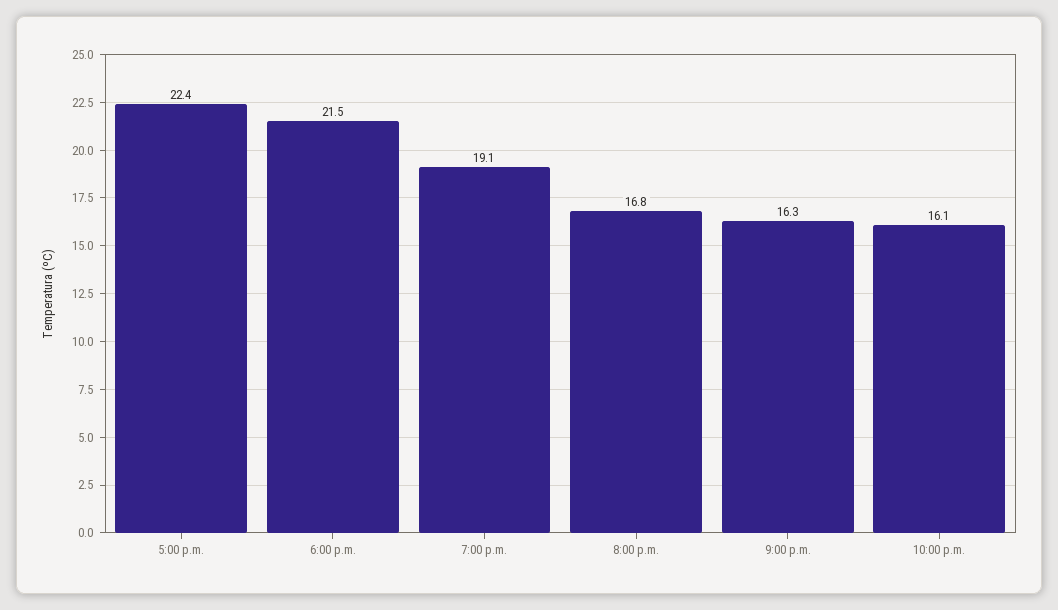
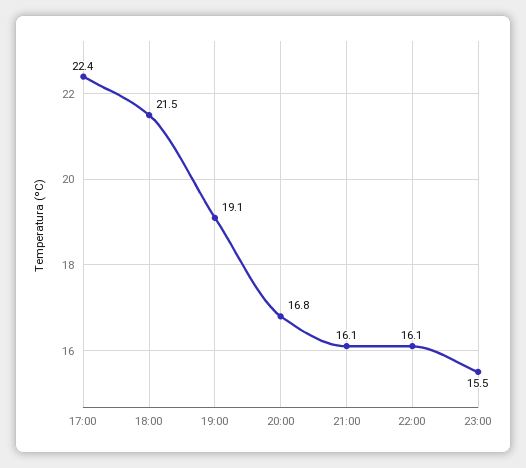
9:00 p.m.: 16.3 -> 16.1
23:00: none -> 15.5

